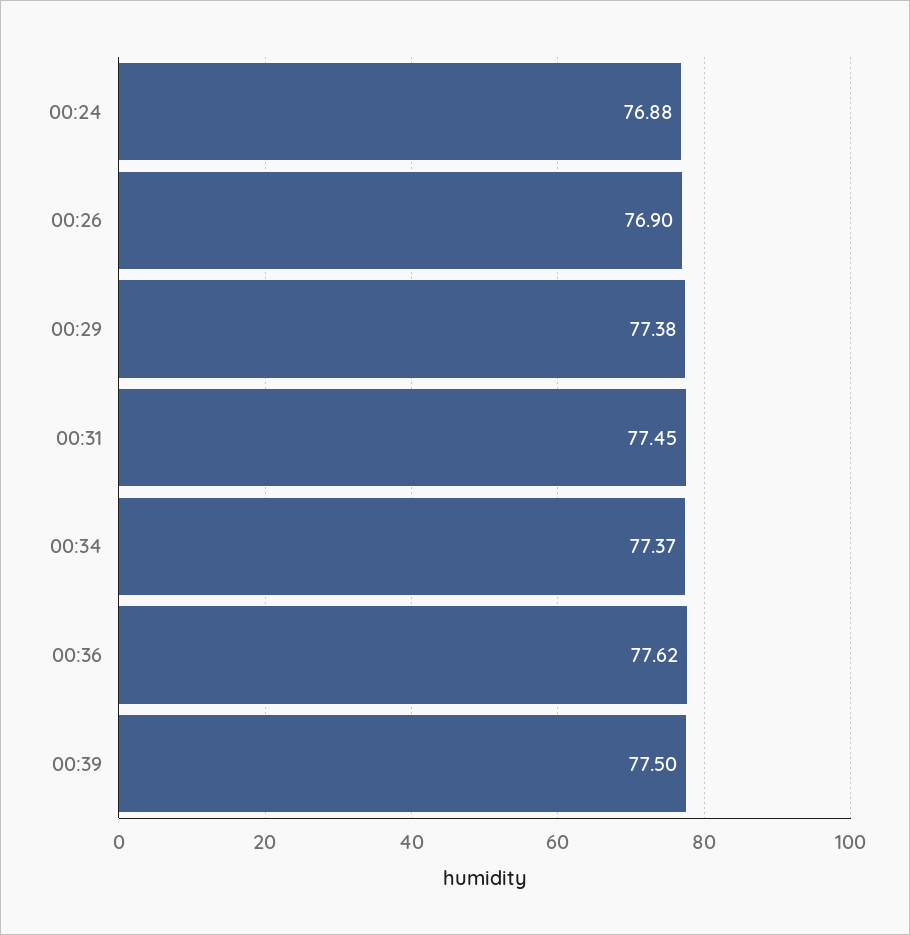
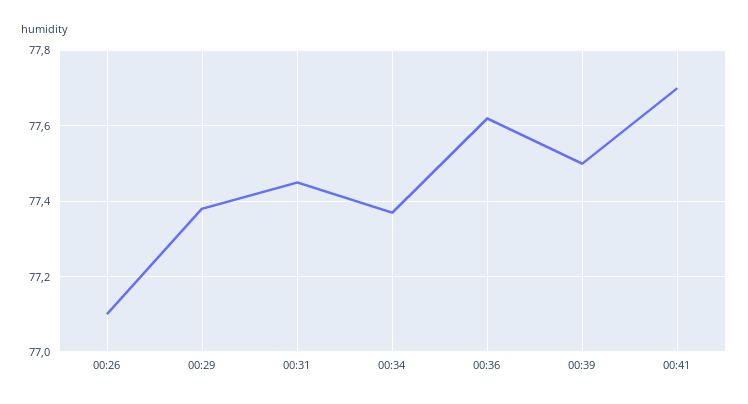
00:24: 76.88 -> none
00:26: 76.9 -> 77.1
00:41: none -> 77.7

